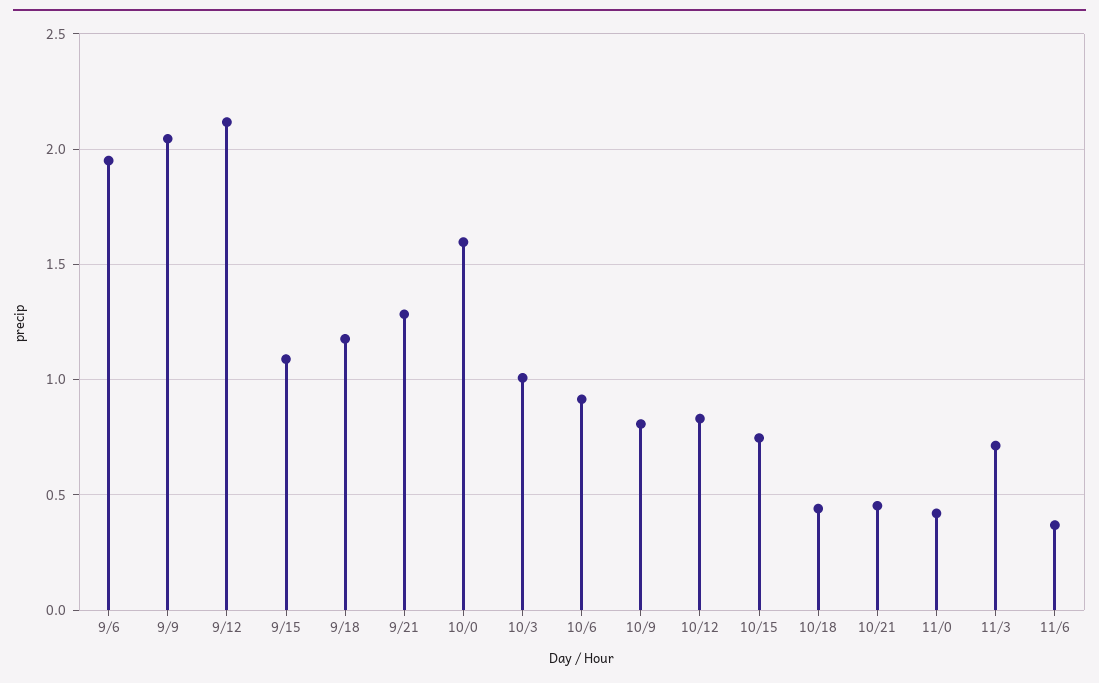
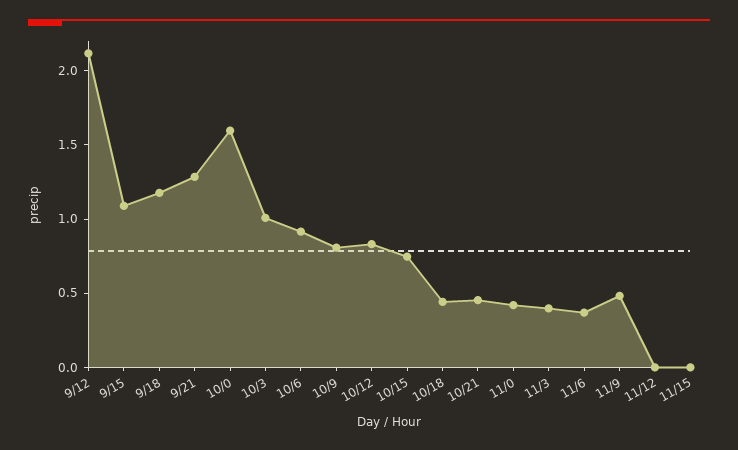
9/6: 1.95 -> none
9/9: 2.05 -> none
11/3: 0.7 -> 0.4
11/9: none -> 0.5
11/12: none -> 0
11/15: none -> 0

